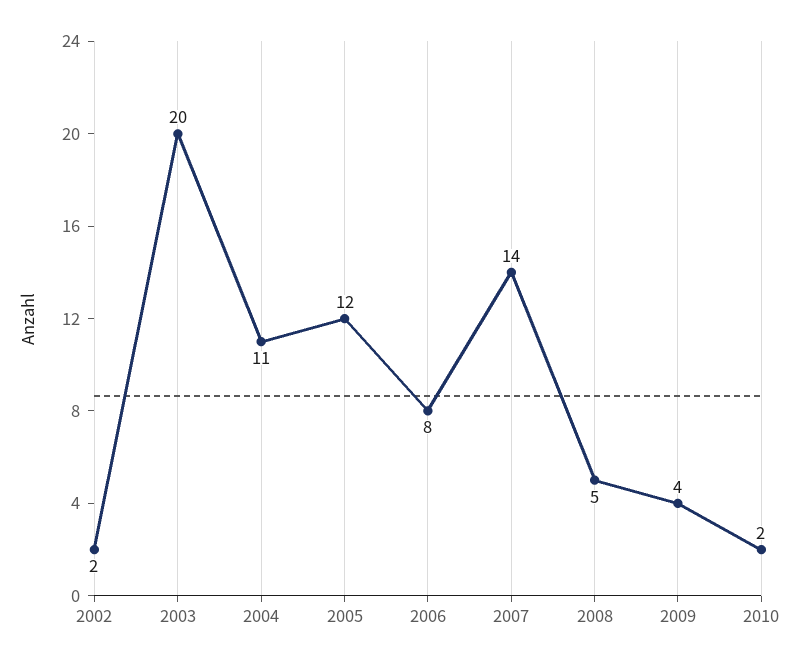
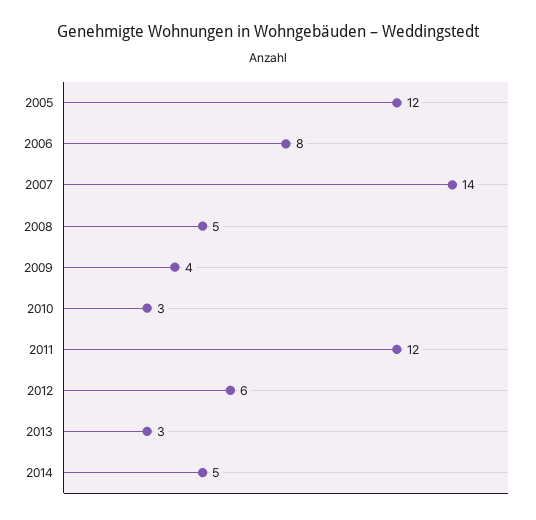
2002: 2 -> none
2003: 20 -> none
2004: 11 -> none
2010: 2 -> 3
2011: none -> 12
2012: none -> 6
2013: none -> 3
2014: none -> 5

